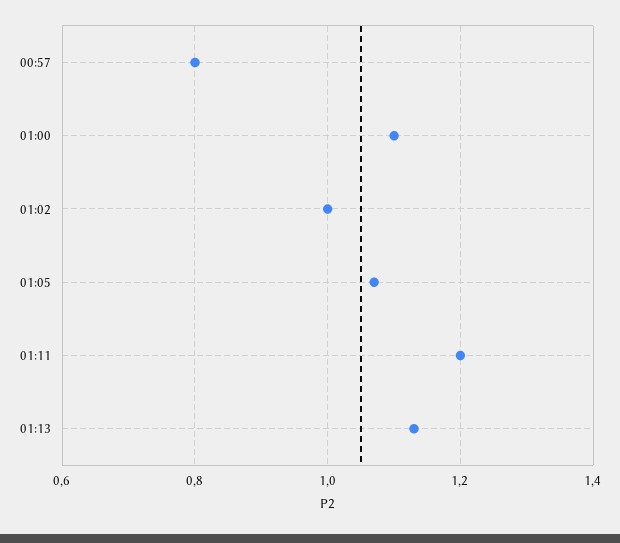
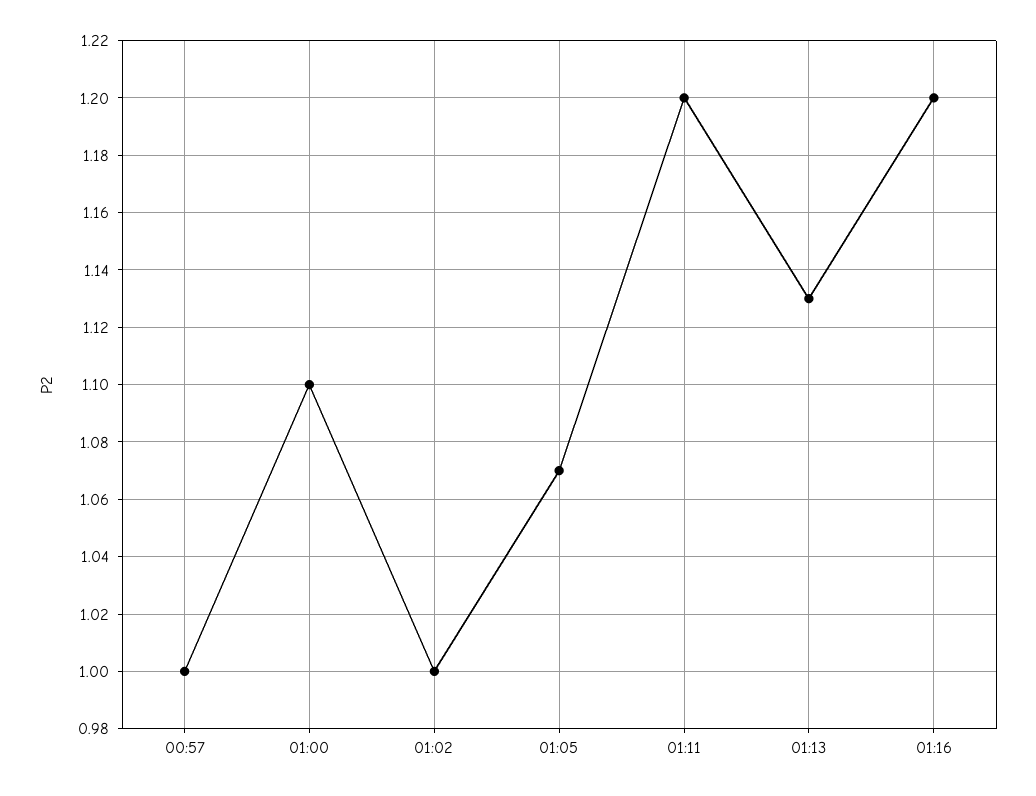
00:57: 0.8 -> 1
01:16: none -> 1.2

